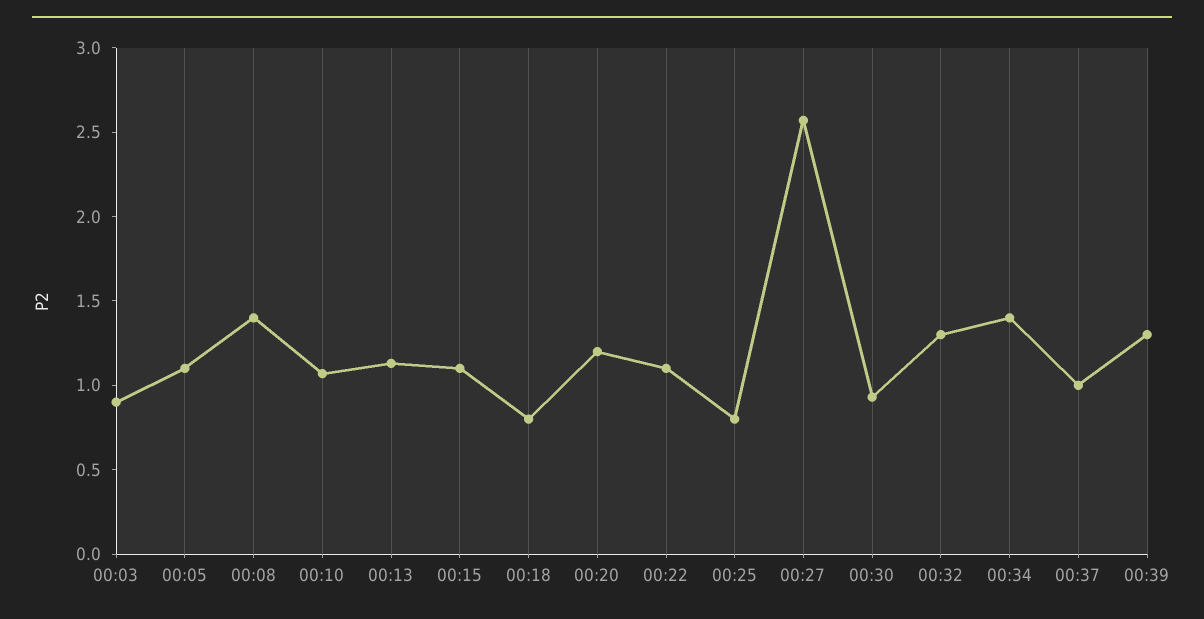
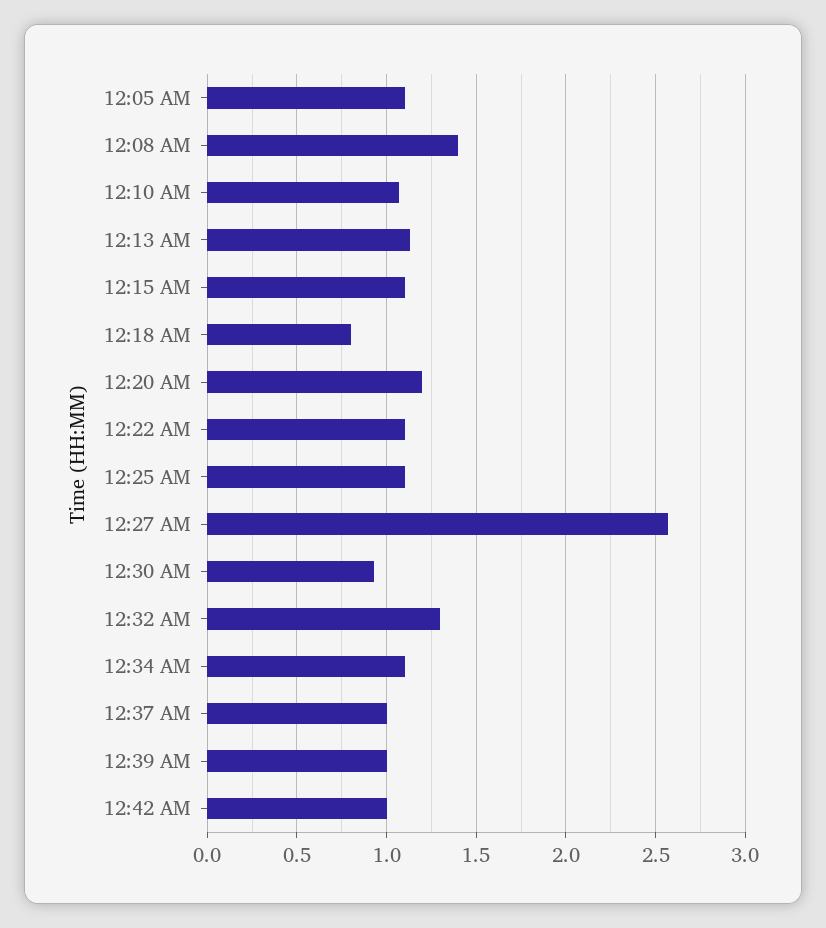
00:03: 0.9 -> none
00:25: 0.8 -> 1.1
00:34: 1.4 -> 1.1
00:39: 1.3 -> 1
12:42 AM: none -> 1

